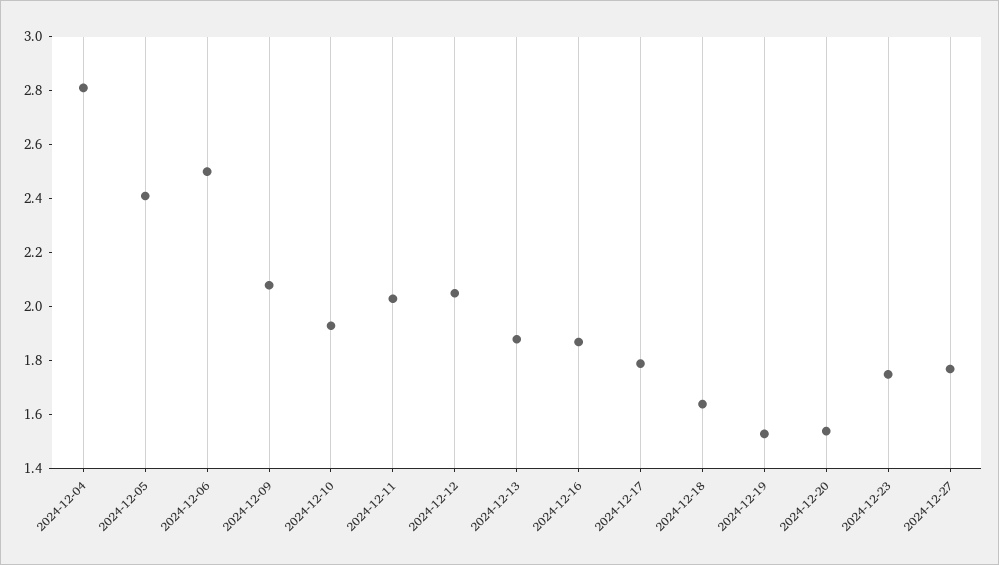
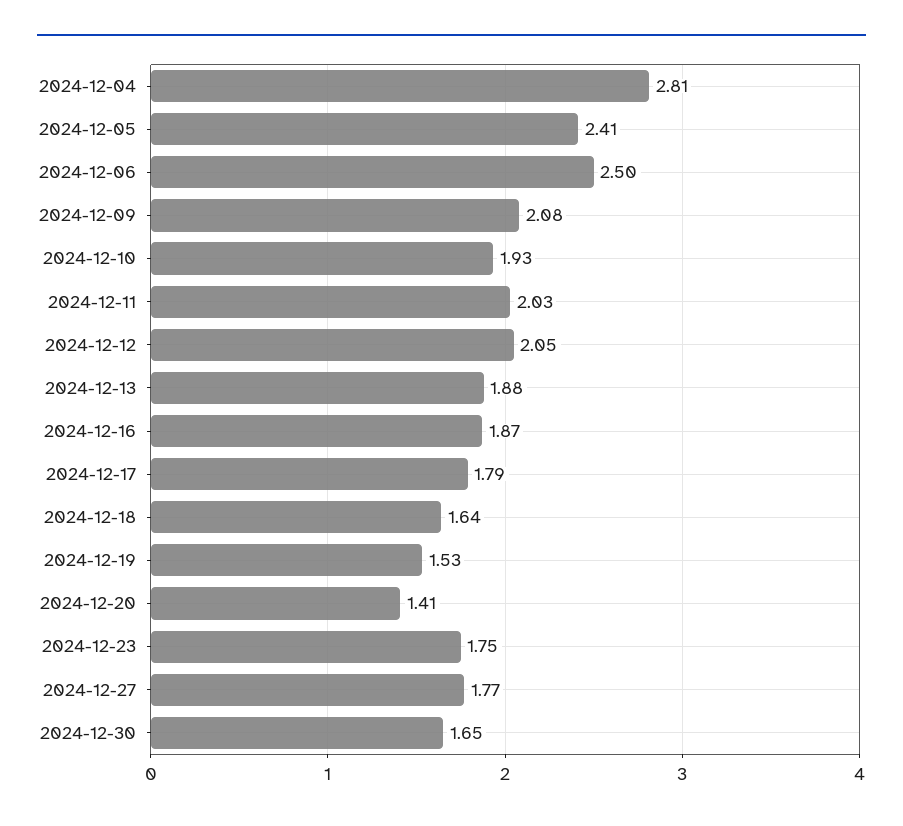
2024-12-20: 1.55 -> 1.41
2024-12-30: none -> 1.65

